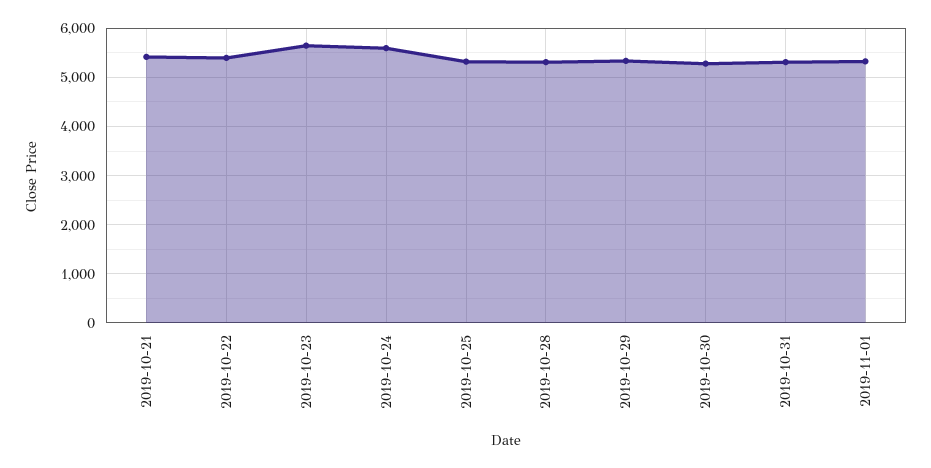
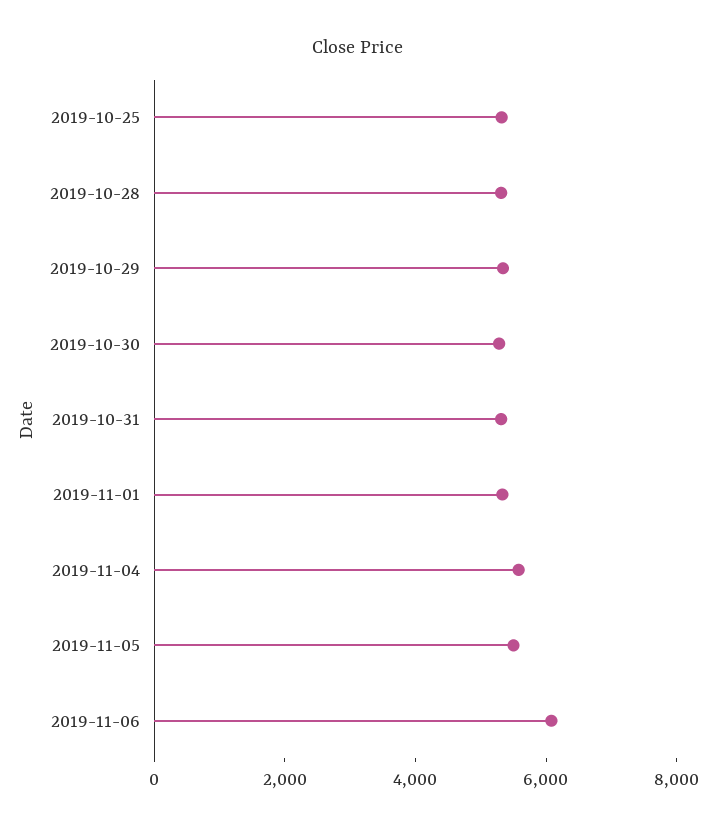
2019-10-21: 5400 -> none
2019-10-22: 5400 -> none
2019-10-23: 5600 -> none
2019-10-24: 5600 -> none
2019-11-04: none -> 5500
2019-11-05: none -> 5500
2019-11-06: none -> 6000

